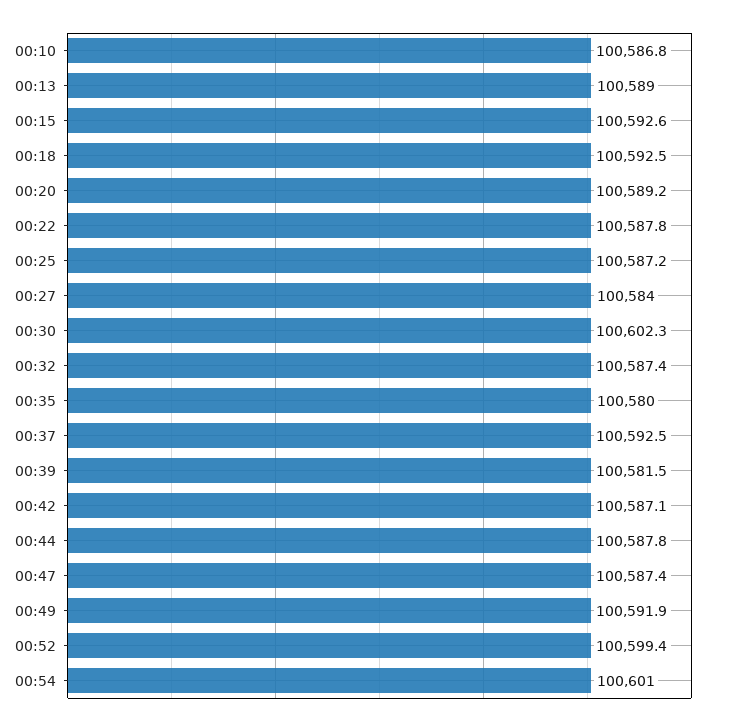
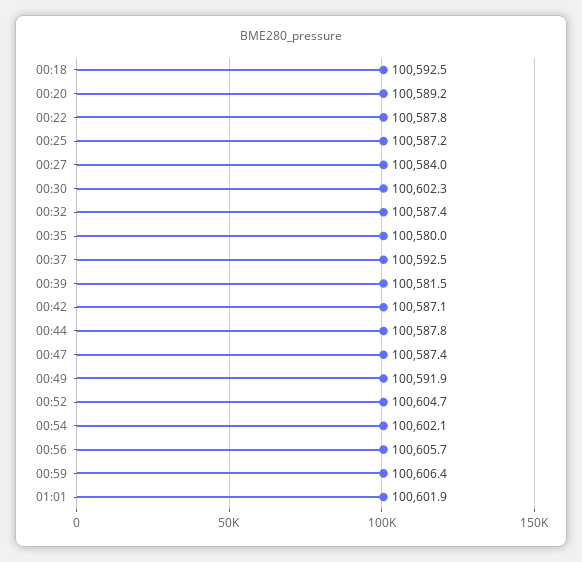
00:10: 100586.8 -> none
00:13: 100589 -> none
00:15: 100592.6 -> none
00:52: 100599.4 -> 100604.7
00:54: 100601 -> 100602.1
00:56: none -> 100605.7
00:59: none -> 100606.4
01:01: none -> 100601.9

